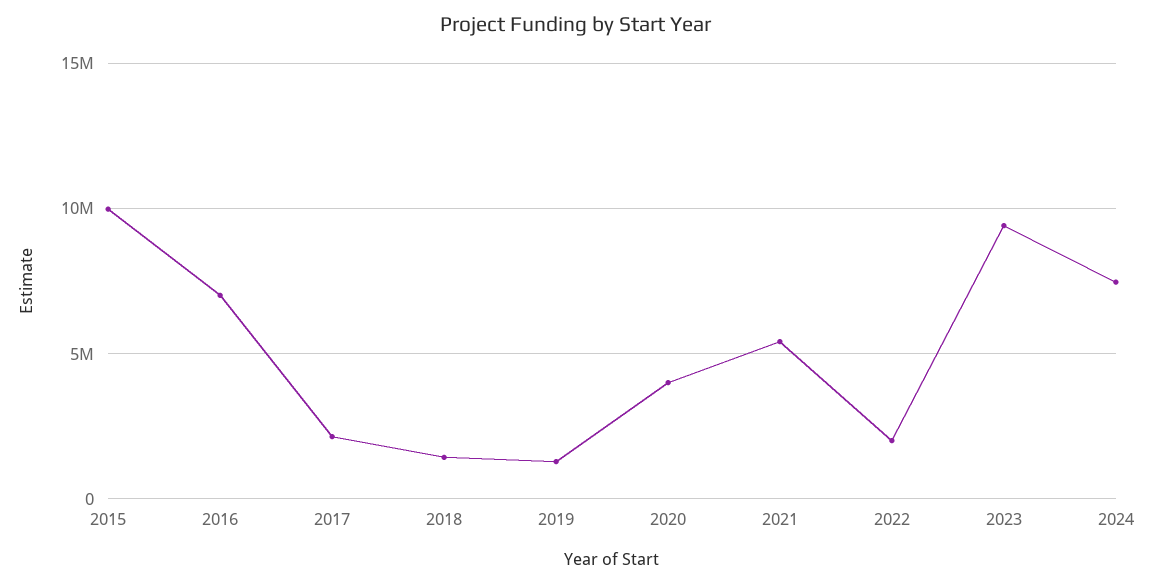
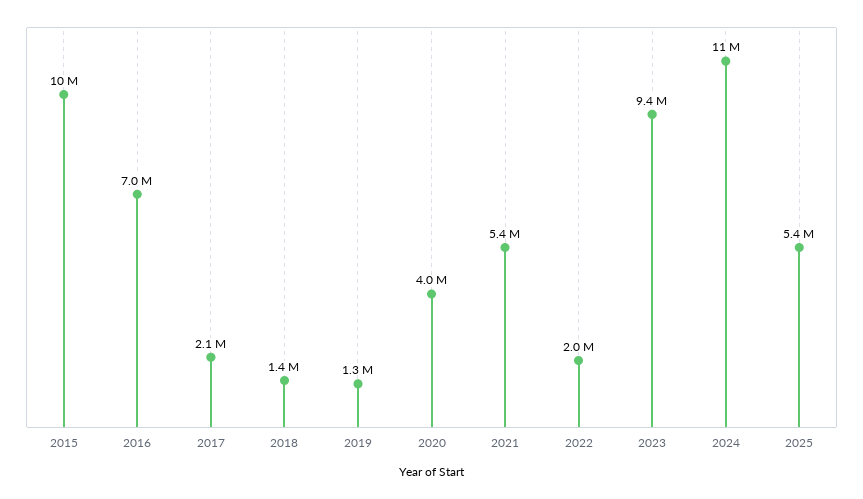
2024: 7500000 -> 11000000
2025: none -> 5400000

